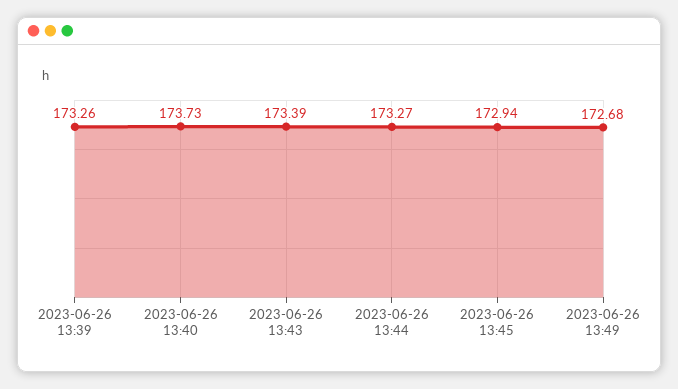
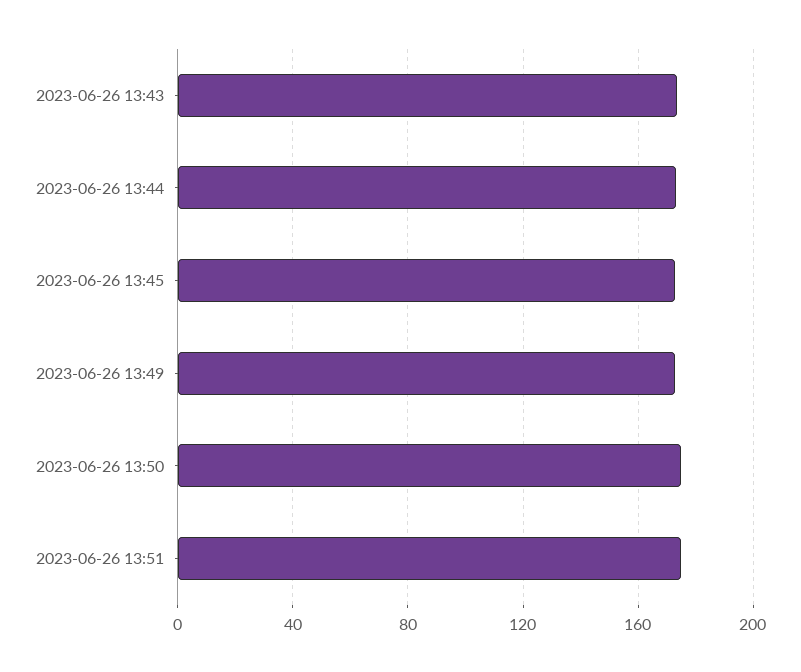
2023-06-26 13:39: 173.26 -> none
2023-06-26 13:40: 173.73 -> none
2023-06-26 13:50: none -> 175
2023-06-26 13:51: none -> 175

